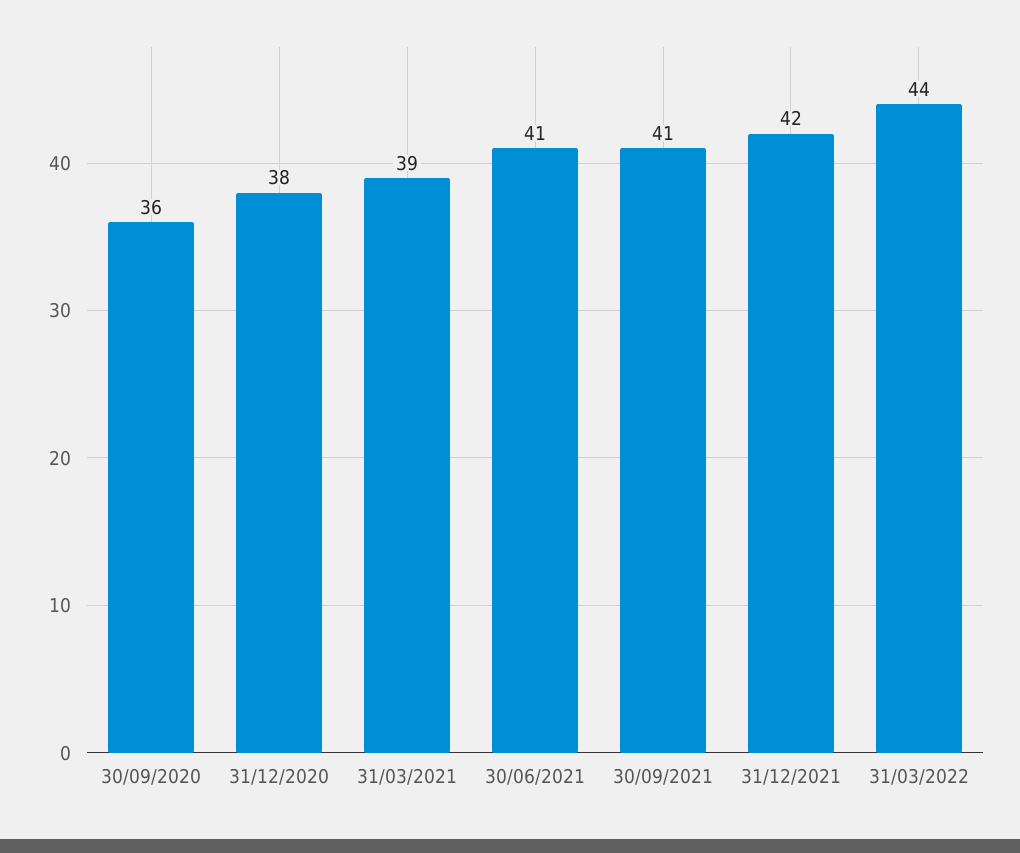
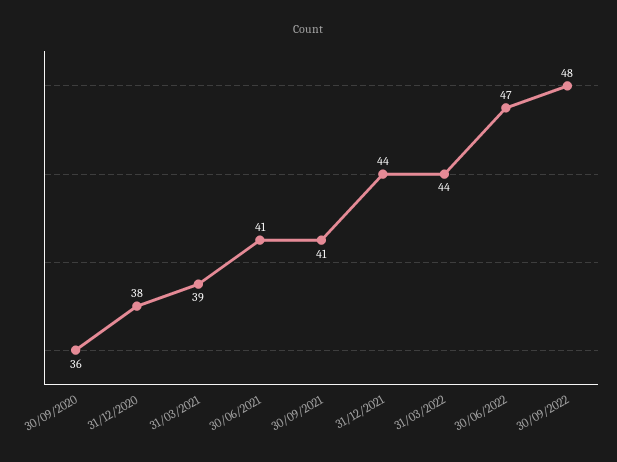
31/12/2021: 42 -> 44
30/06/2022: none -> 47
30/09/2022: none -> 48

